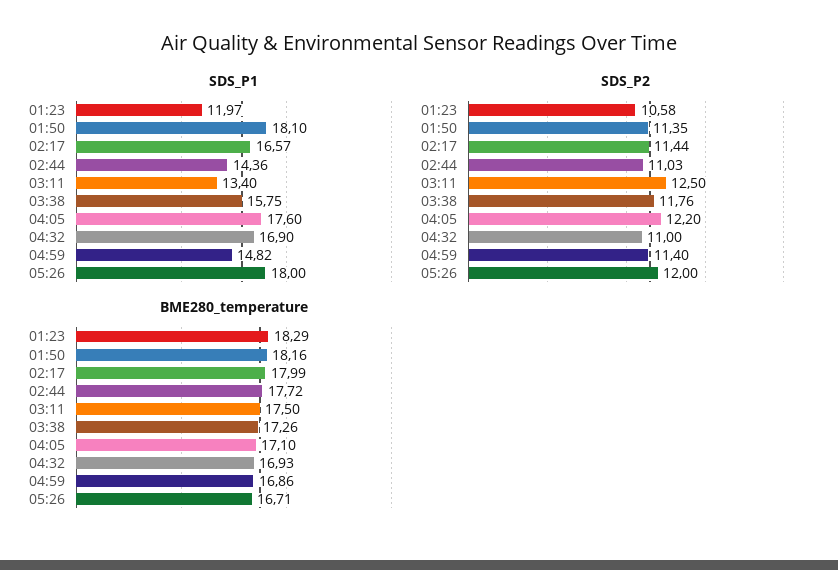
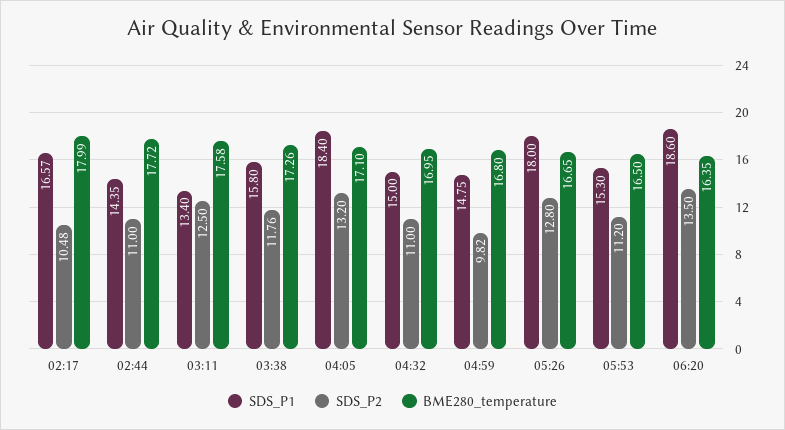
SDS_P1, 01:23: 11.97 -> none
SDS_P1, 01:50: 18.1 -> none
SDS_P1, 02:44: 14.36 -> 14.35
SDS_P1, 03:38: 15.75 -> 15.8
SDS_P1, 04:05: 17.6 -> 18.4
SDS_P1, 04:32: 16.9 -> 15
SDS_P1, 04:59: 14.82 -> 14.75
SDS_P2, 01:23: 10.58 -> none
SDS_P2, 01:50: 11.35 -> none
SDS_P2, 02:17: 11.44 -> 10.48
SDS_P2, 02:44: 11.03 -> 11
SDS_P2, 04:05: 12.2 -> 13.2
SDS_P2, 04:59: 11.4 -> 9.82
SDS_P2, 05:26: 12 -> 12.8
BME280_temperature, 01:23: 18.29 -> none
BME280_temperature, 01:50: 18.16 -> none
BME280_temperature, 03:11: 17.5 -> 17.58
BME280_temperature, 04:32: 16.93 -> 16.95
BME280_temperature, 04:59: 16.86 -> 16.8
BME280_temperature, 05:26: 16.71 -> 16.65
SDS_P1, 05:53: none -> 15.3
SDS_P2, 05:53: none -> 11.2
BME280_temperature, 05:53: none -> 16.5
SDS_P1, 06:20: none -> 18.6
SDS_P2, 06:20: none -> 13.5
BME280_temperature, 06:20: none -> 16.35

